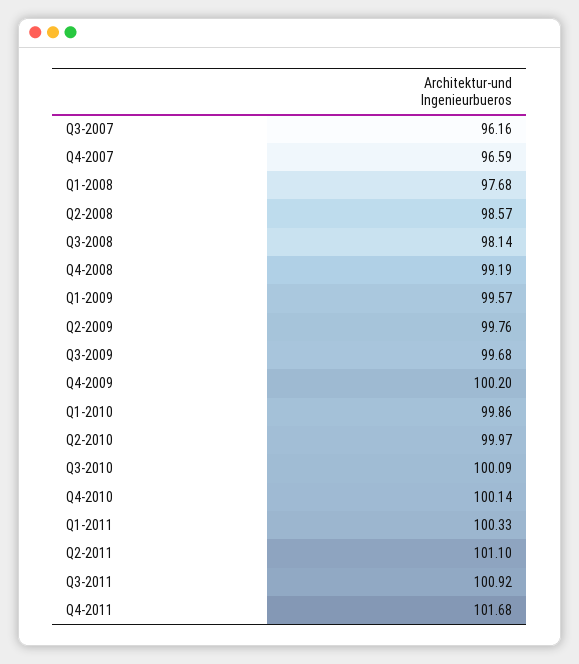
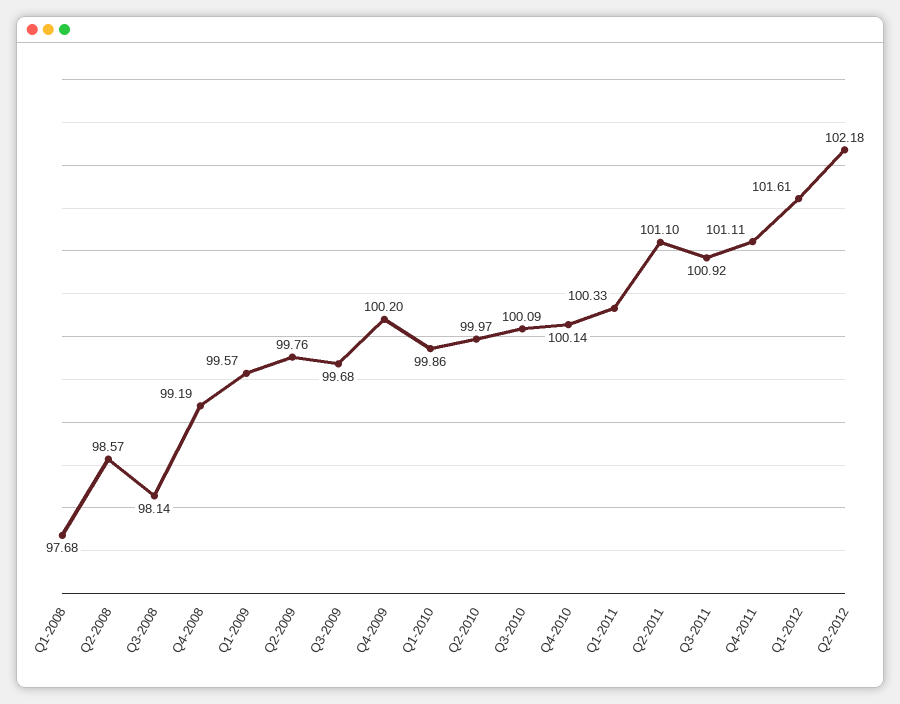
Q3-2007: 96.16 -> none
Q4-2007: 96.59 -> none
Q4-2011: 101.68 -> 101.11
Q1-2012: none -> 101.61
Q2-2012: none -> 102.18

